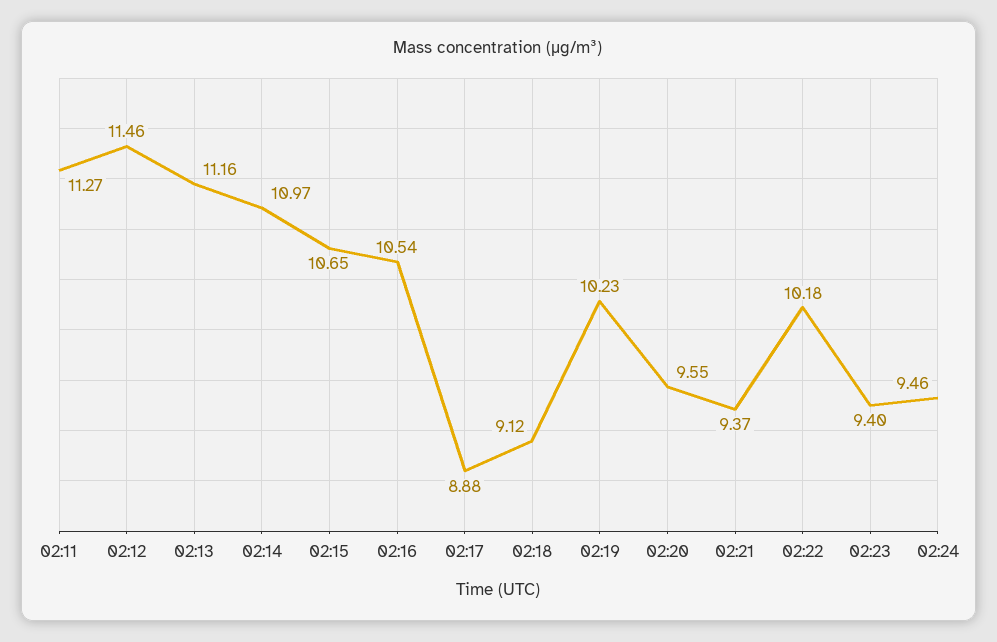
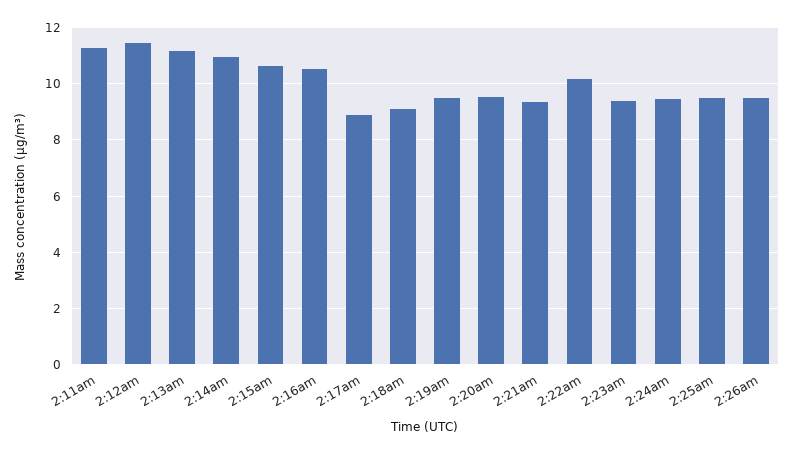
02:19: 10.23 -> 9.5
2:25am: none -> 9.5
2:26am: none -> 9.5

